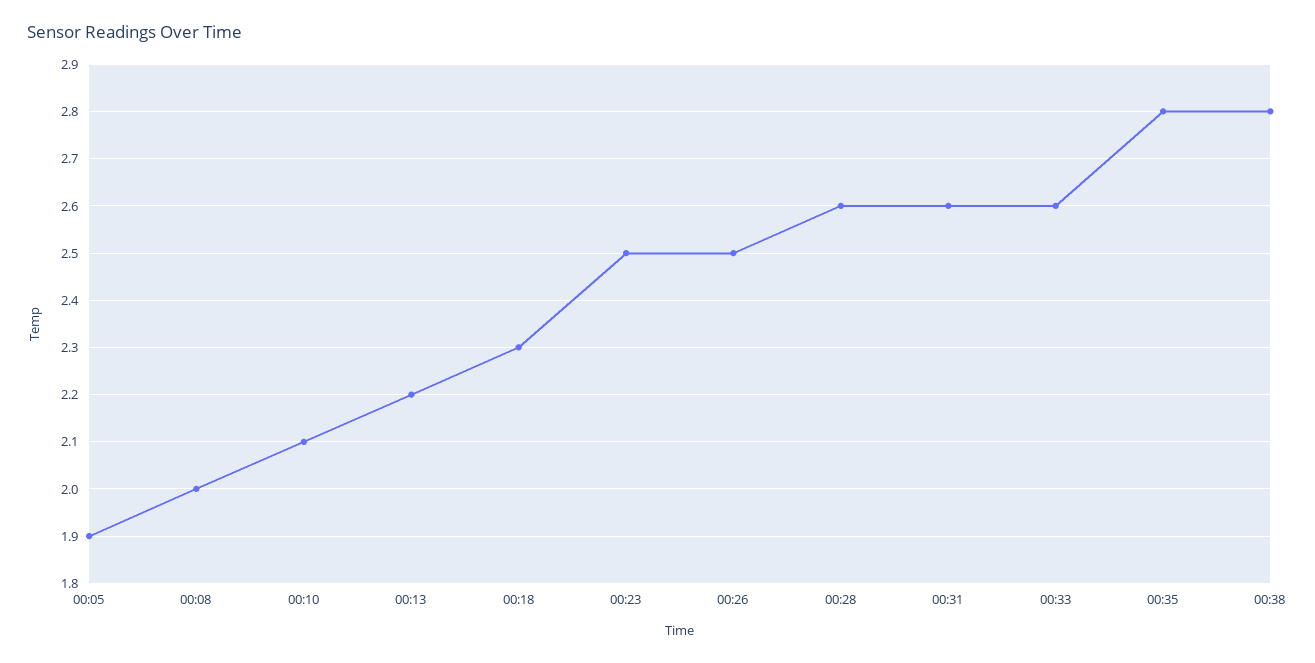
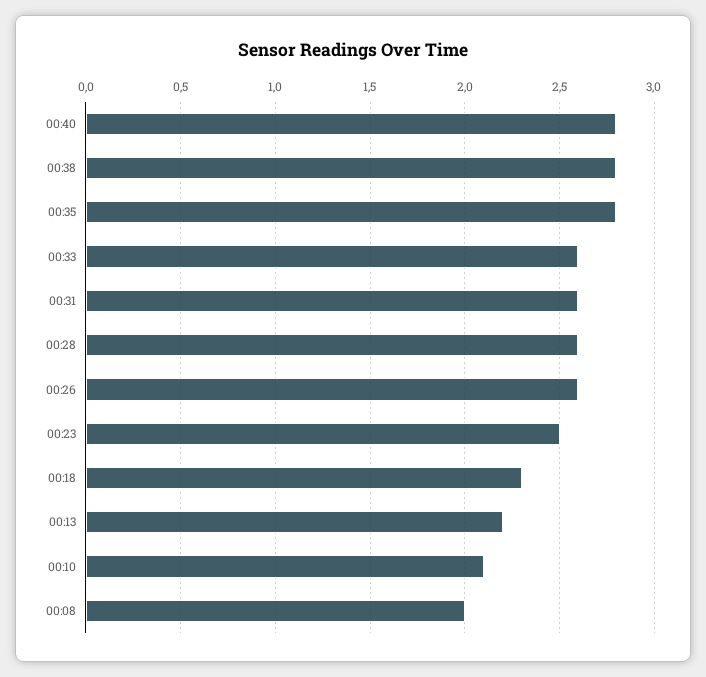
00:05: 1.9 -> none
00:26: 2.5 -> 2.6
00:40: none -> 2.8

